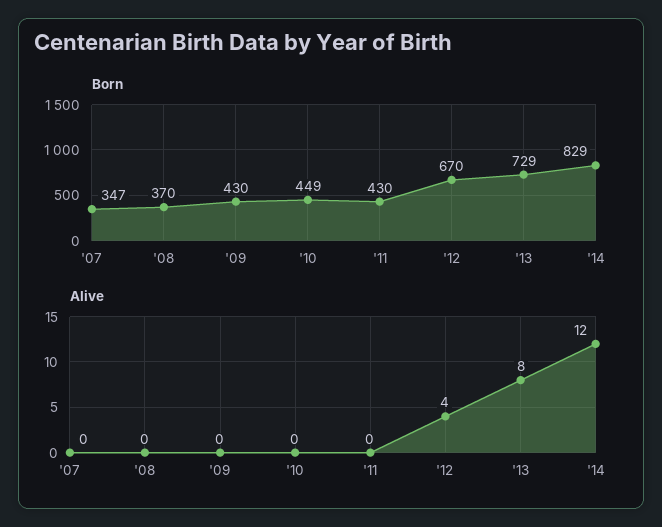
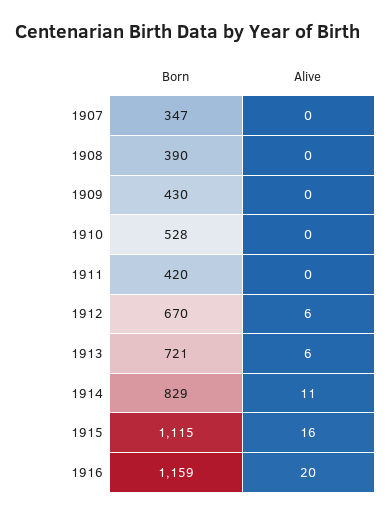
Born, '08: 370 -> 390
Born, '10: 449 -> 528
Born, '11: 430 -> 420
Born, '13: 729 -> 721
Alive, '12: 4 -> 6
Alive, '13: 8 -> 6
Alive, '14: 12 -> 11
Born, 1915: none -> 1115
Alive, 1915: none -> 16
Born, 1916: none -> 1159
Alive, 1916: none -> 20

